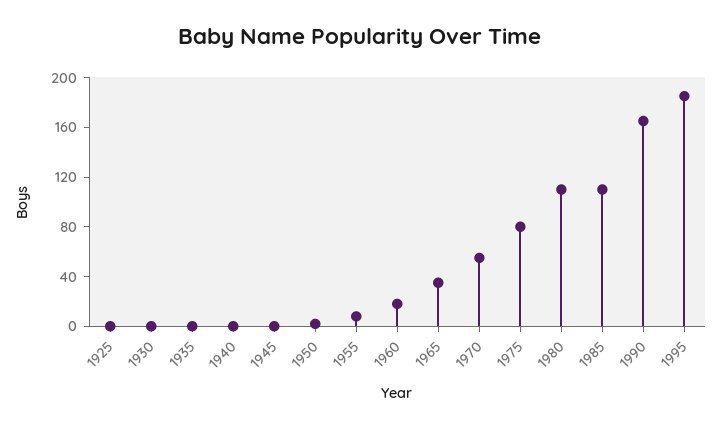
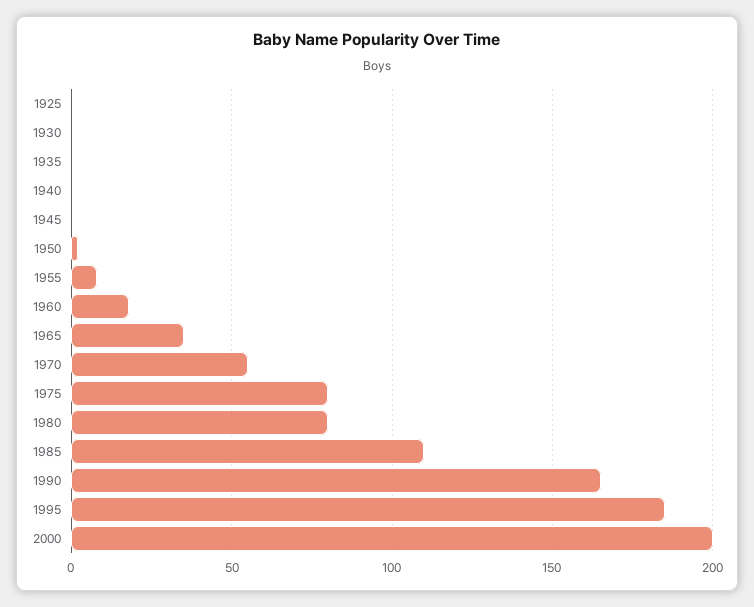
1980: 110 -> 80
2000: none -> 200

